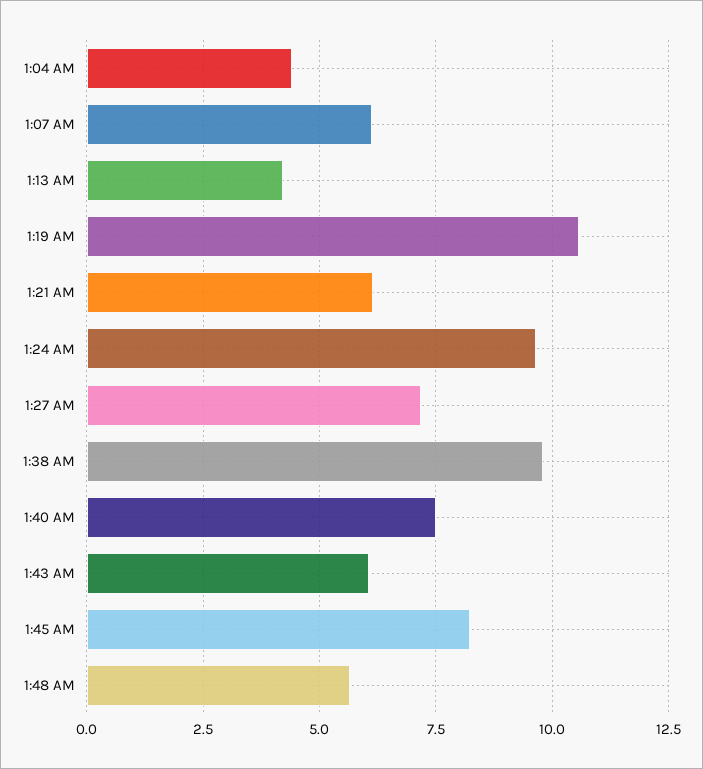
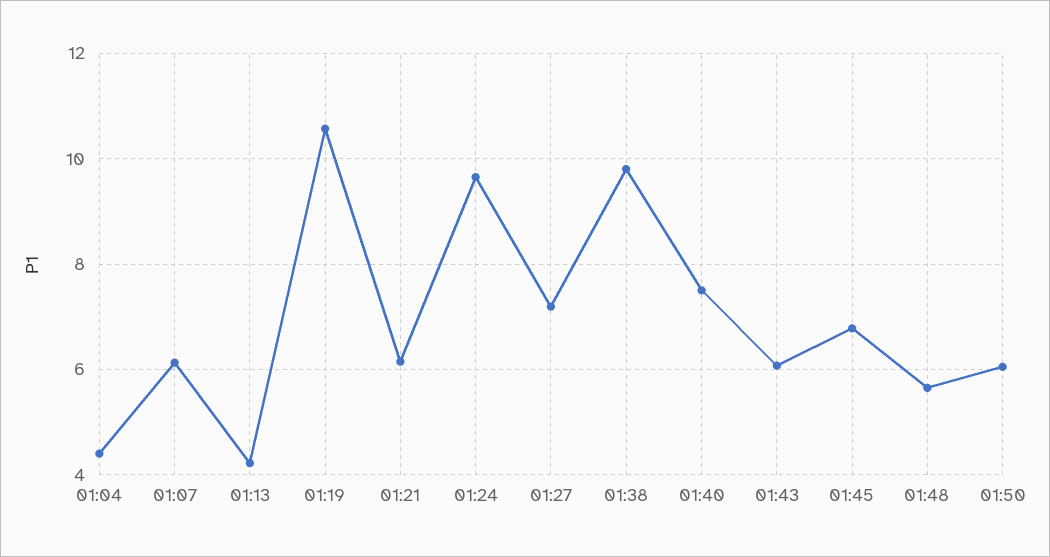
1:45 AM: 8.25 -> 6.8
01:50: none -> 6

